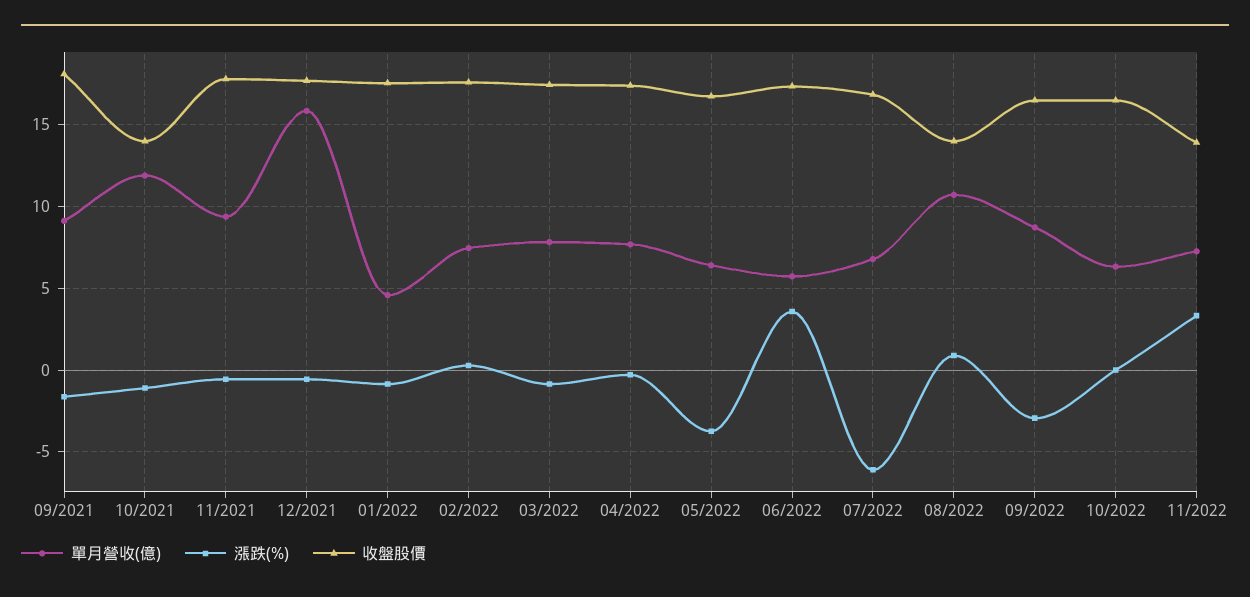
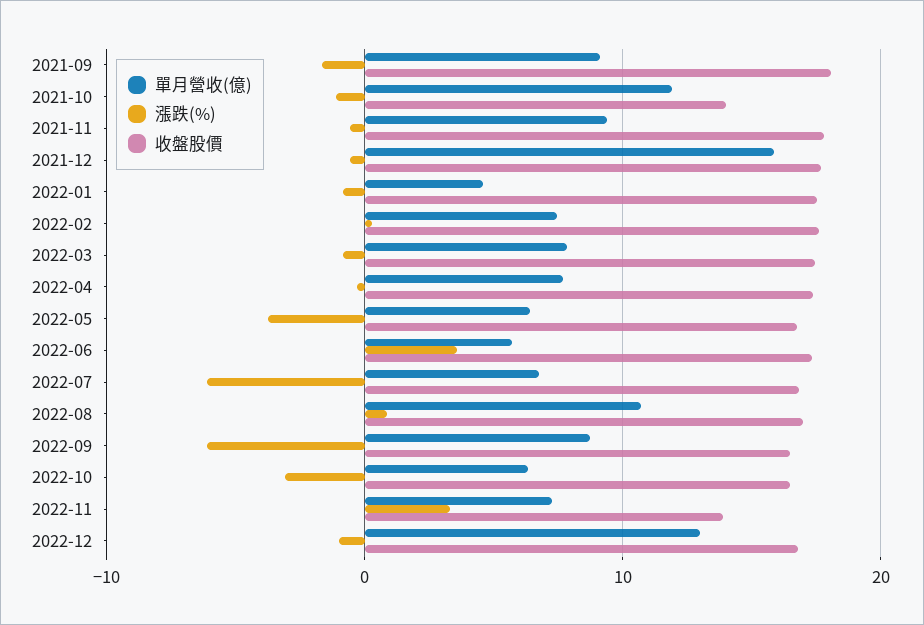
收盤股價, 08/2022: 14 -> 17
漲跌(%), 09/2022: -3 -> -6
漲跌(%), 10/2022: 0 -> -3
單月營收(億), 2022-12: none -> 13
漲跌(%), 2022-12: none -> -1
收盤股價, 2022-12: none -> 17

